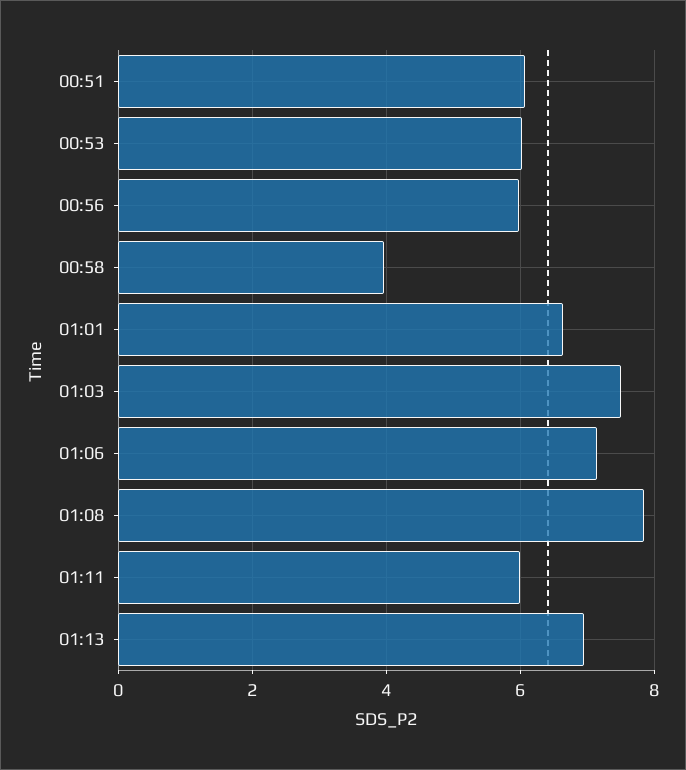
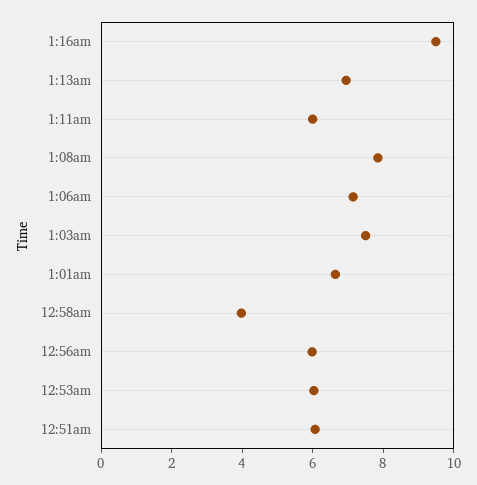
1:16am: none -> 9.5

